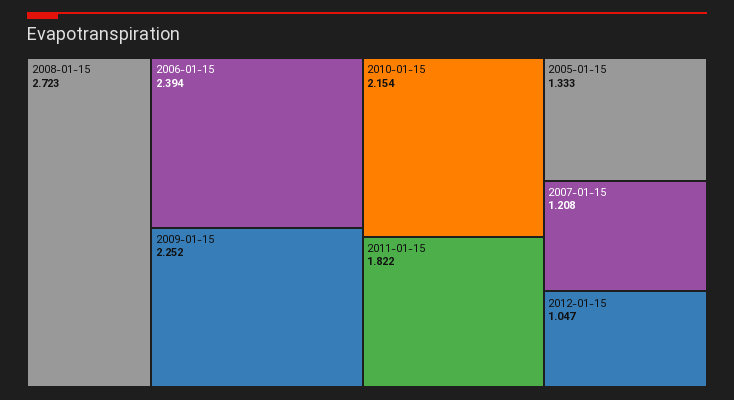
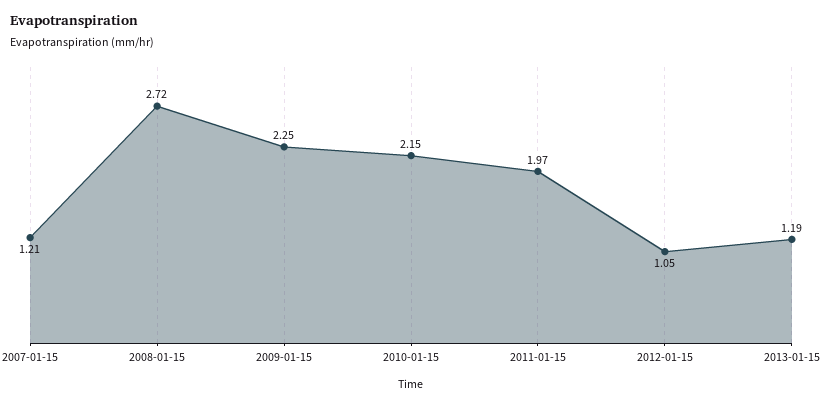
2006-01-15: 2.394 -> none
2011-01-15: 1.822 -> 1.97
2005-01-15: 1.333 -> none
2013-01-15: none -> 1.19

